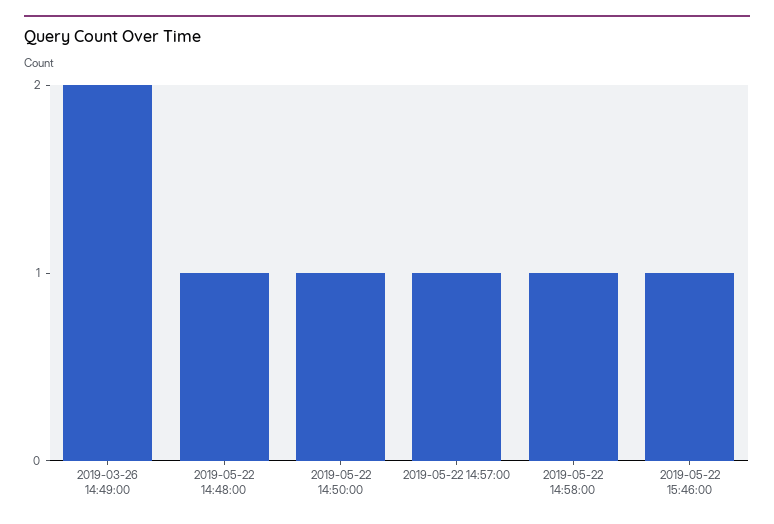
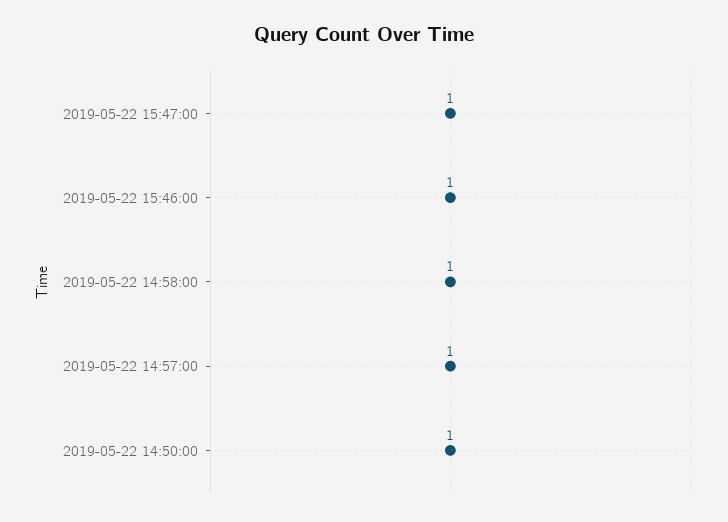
2019-03-26 14:49:00: 2 -> none
2019-05-22 14:48:00: 1 -> none
2019-05-22 15:47:00: none -> 1

